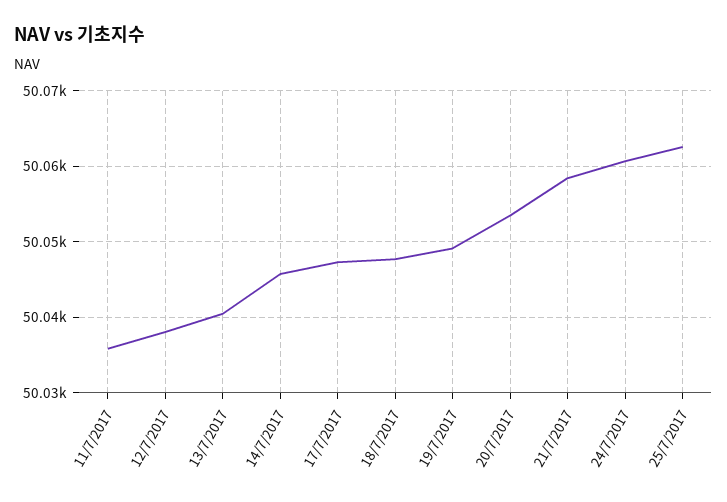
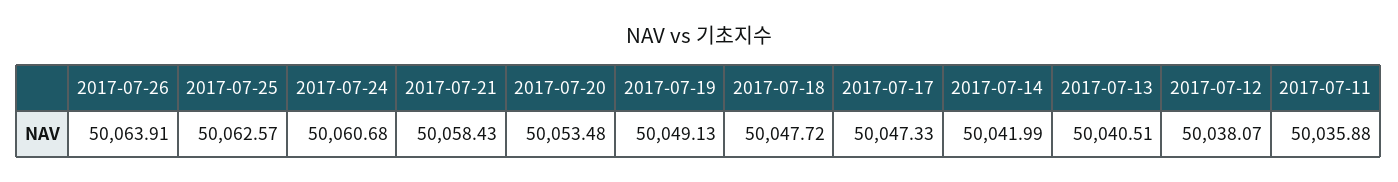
14/7/2017: 50046 -> 50041.99
2017-07-26: none -> 50063.91

